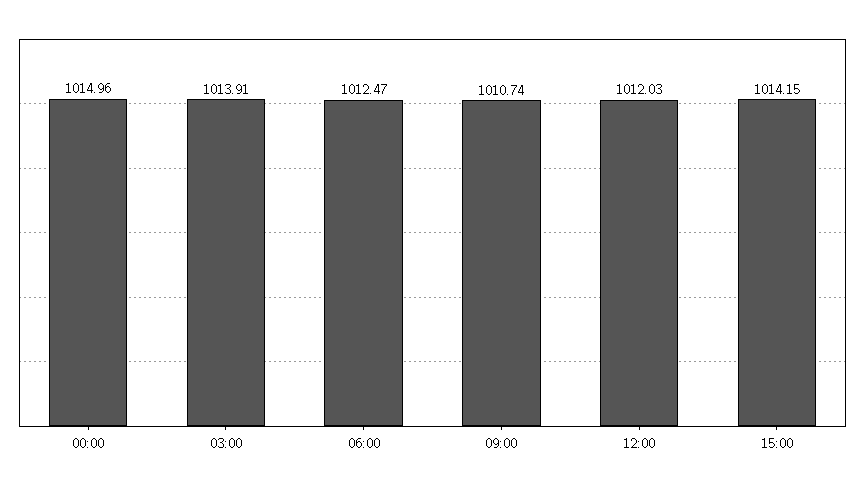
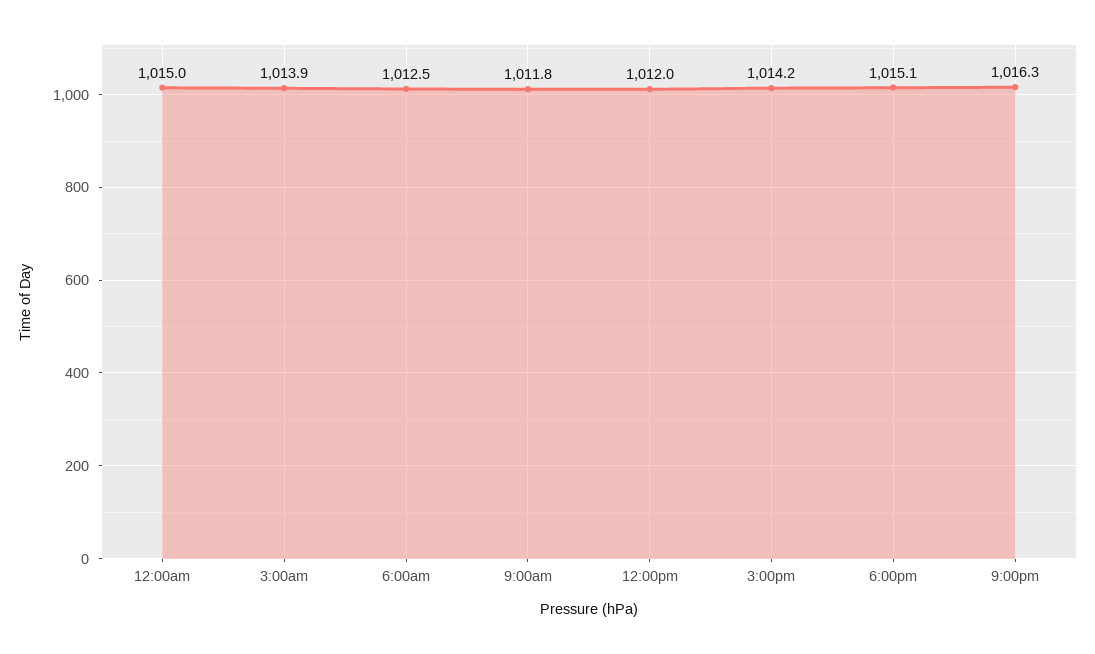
09:00: 1010.74 -> 1011.8
6:00pm: none -> 1015.1
9:00pm: none -> 1016.3

